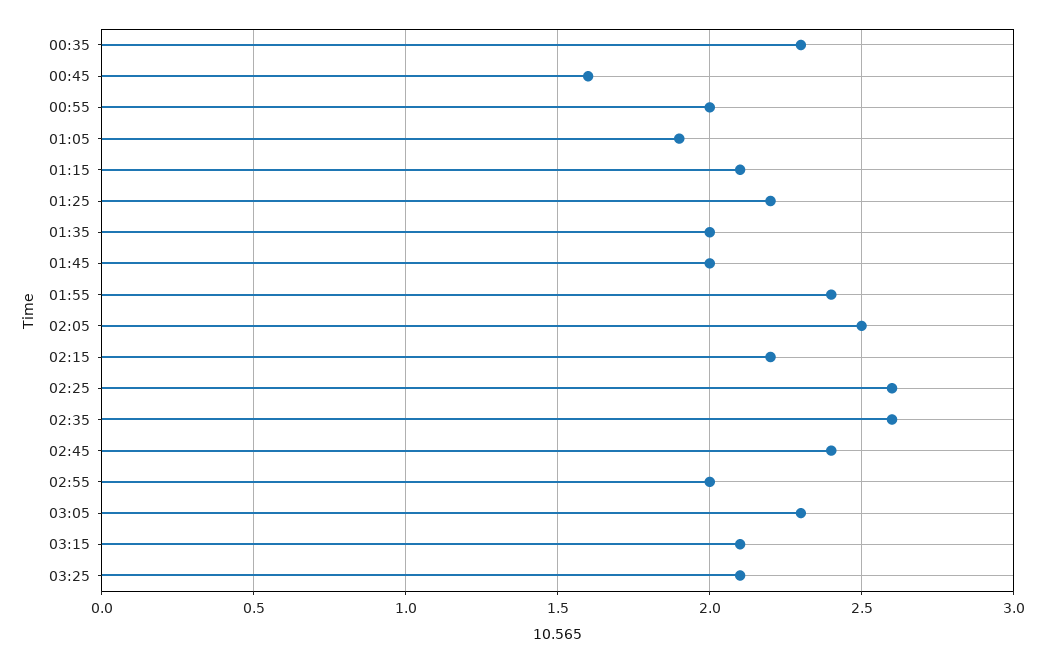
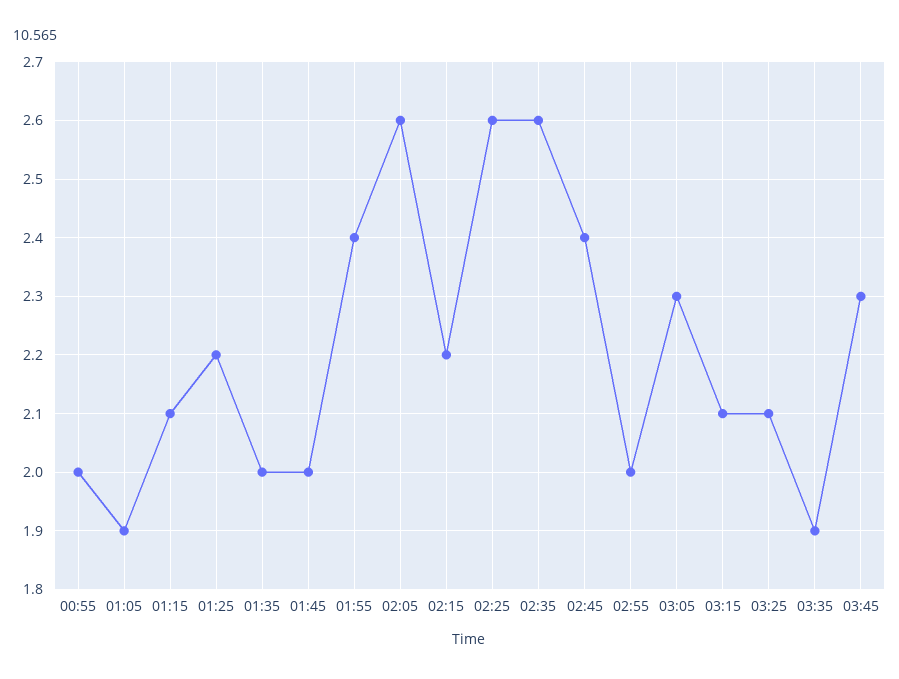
00:35: 2.3 -> none
00:45: 1.6 -> none
02:05: 2.5 -> 2.6
03:35: none -> 1.9
03:45: none -> 2.3

